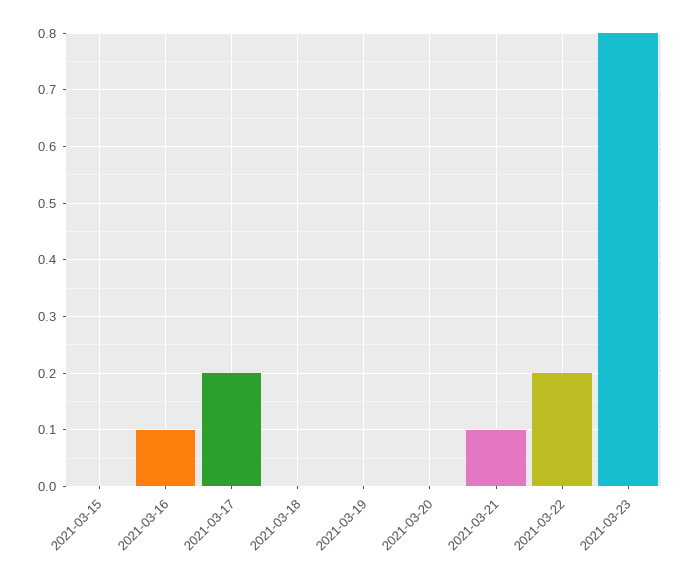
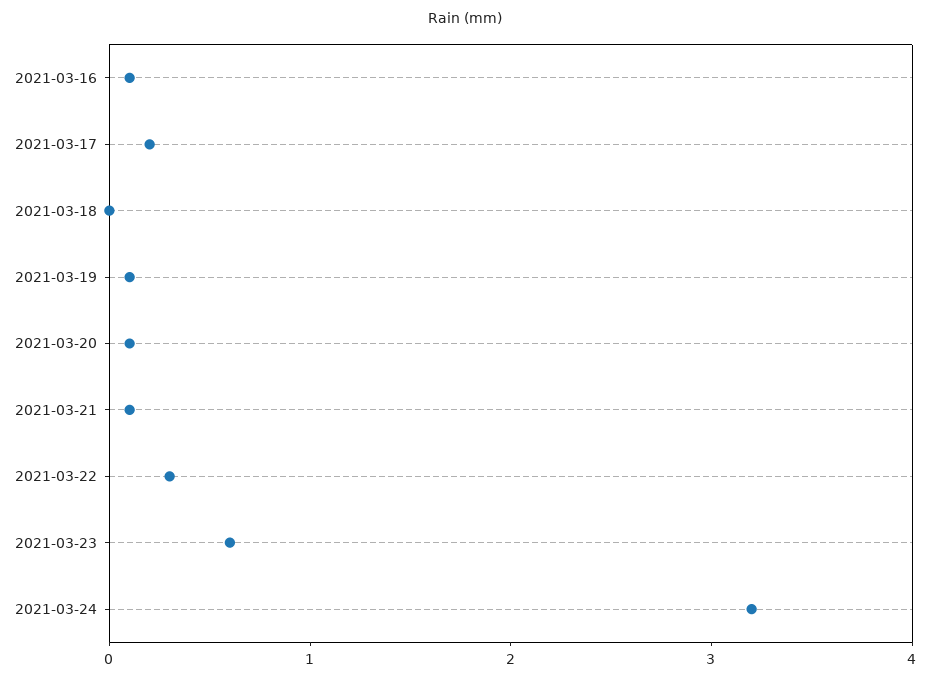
2021-03-15: 0 -> none
2021-03-19: 0 -> 0.1
2021-03-20: 0 -> 0.1
2021-03-22: 0.2 -> 0.3
2021-03-23: 0.8 -> 0.6
2021-03-24: none -> 3.2

